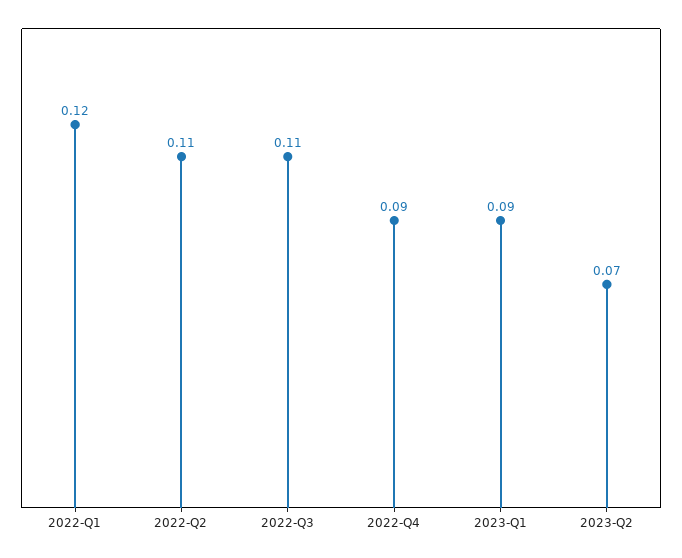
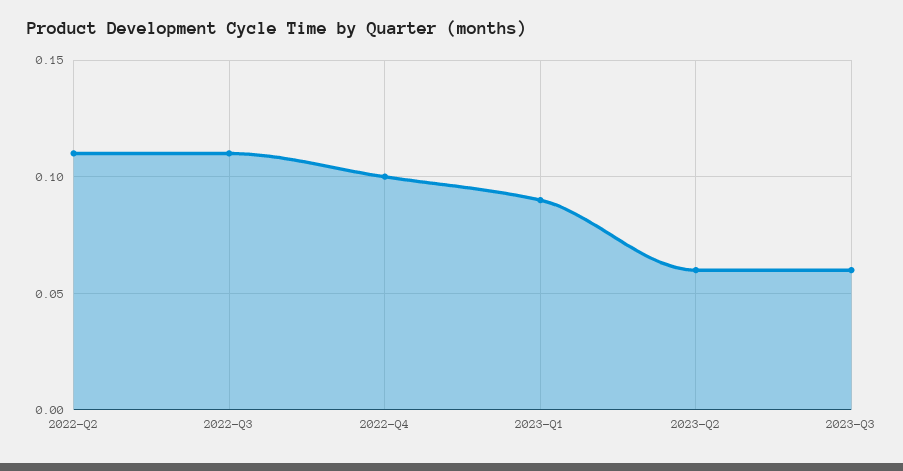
2022-Q1: 0.12 -> none
2022-Q4: 0.09 -> 0.1
2023-Q2: 0.07 -> 0.06
2023-Q3: none -> 0.06

